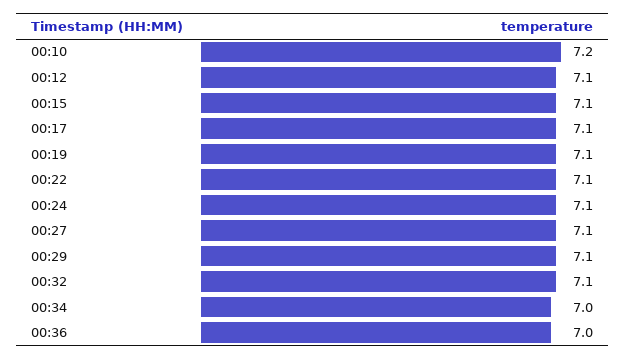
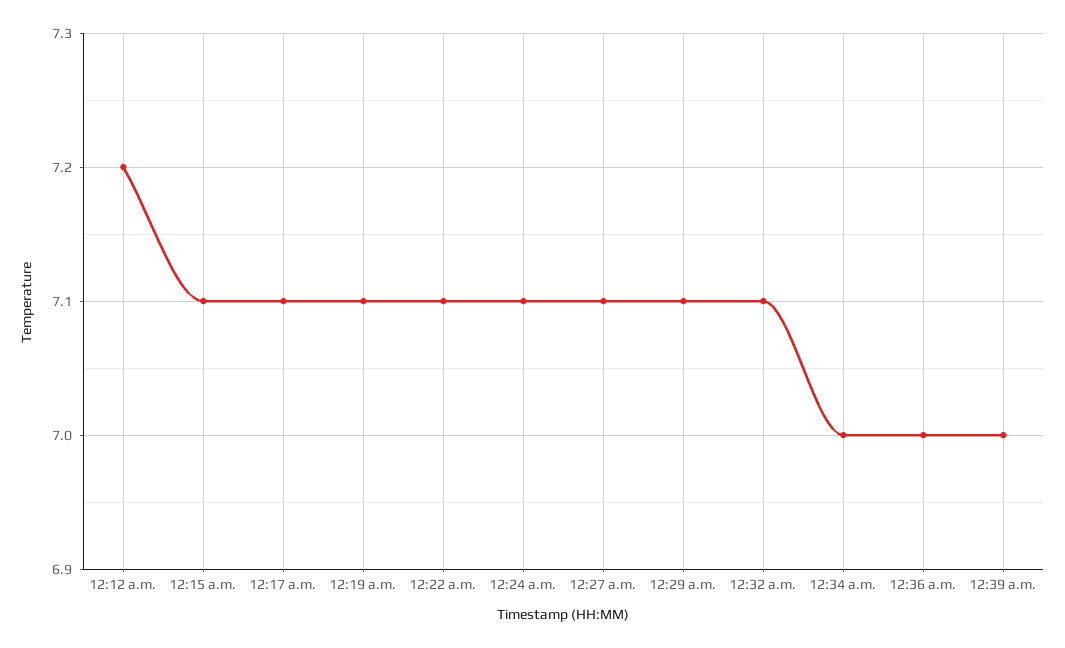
00:10: 7.2 -> none
00:12: 7.1 -> 7.2
12:39 a.m.: none -> 7

